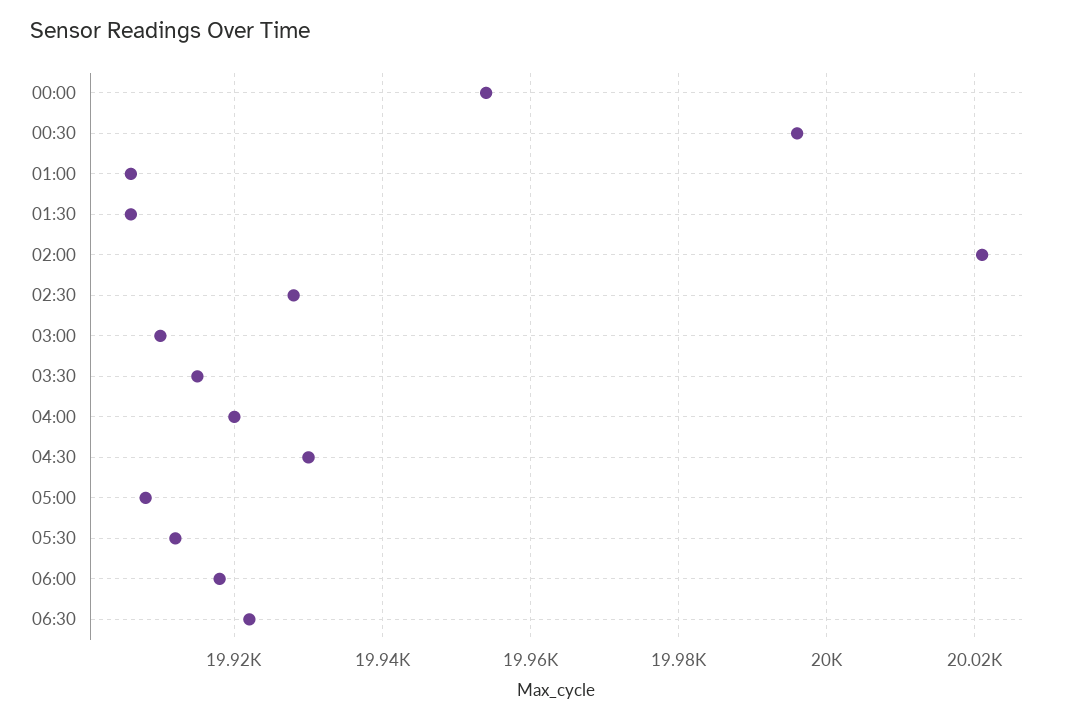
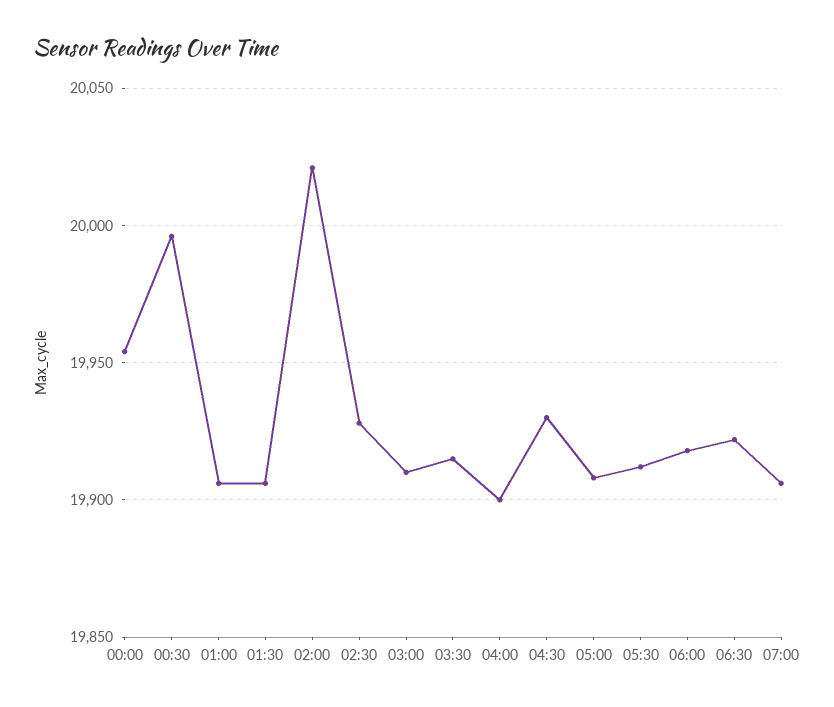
04:00: 19920 -> 19900
07:00: none -> 19905

